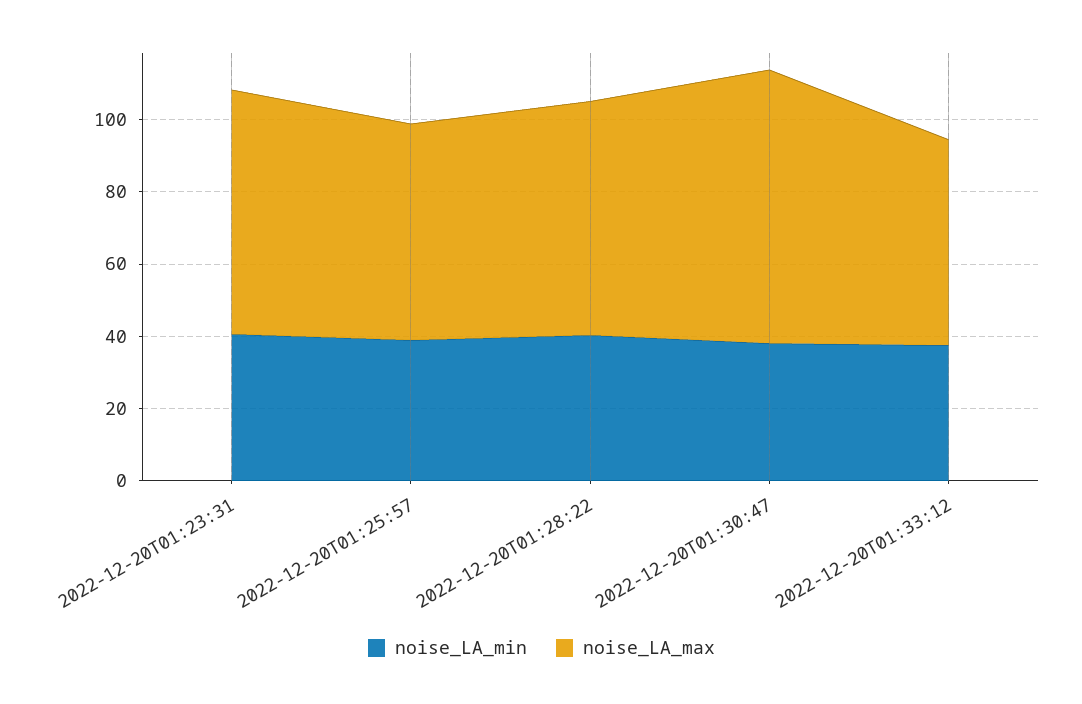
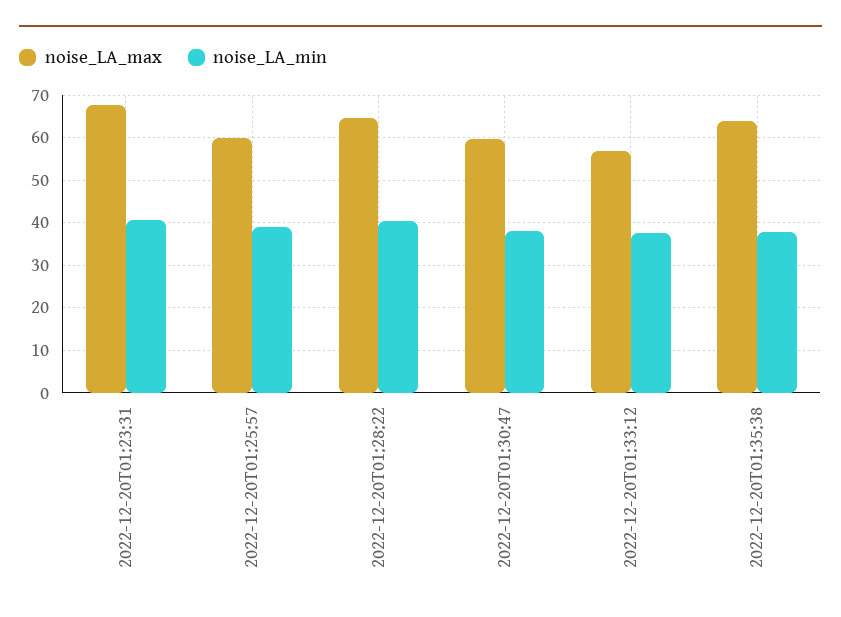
noise_LA_max, 2022-12-20T01:30:47: 75 -> 60
noise_LA_max, 2022-12-20T01:35:38: none -> 64
noise_LA_min, 2022-12-20T01:35:38: none -> 38

